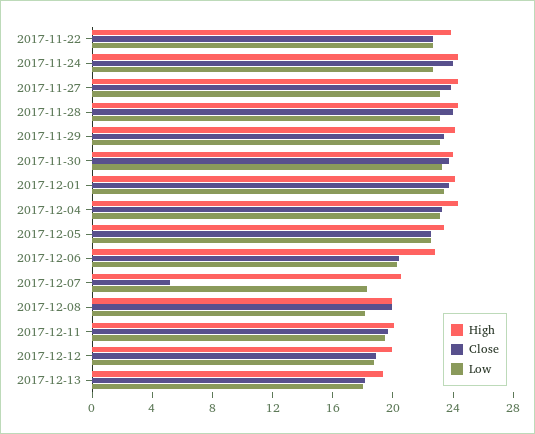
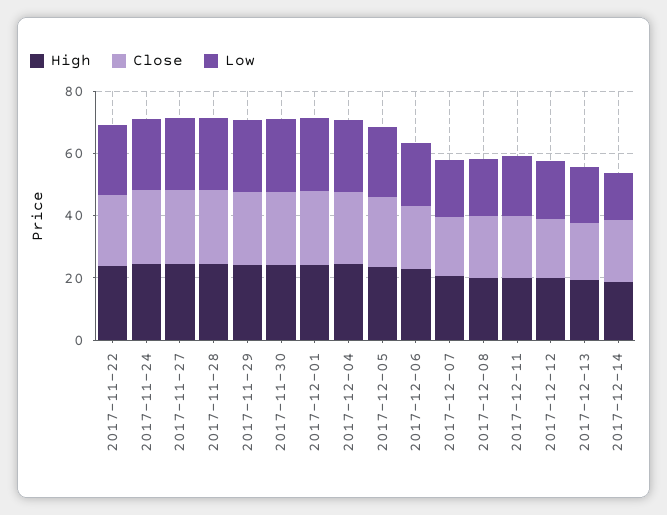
Close, 2017-12-07: 5 -> 20
High, 2017-12-14: none -> 20
Close, 2017-12-14: none -> 20
Low, 2017-12-14: none -> 15

